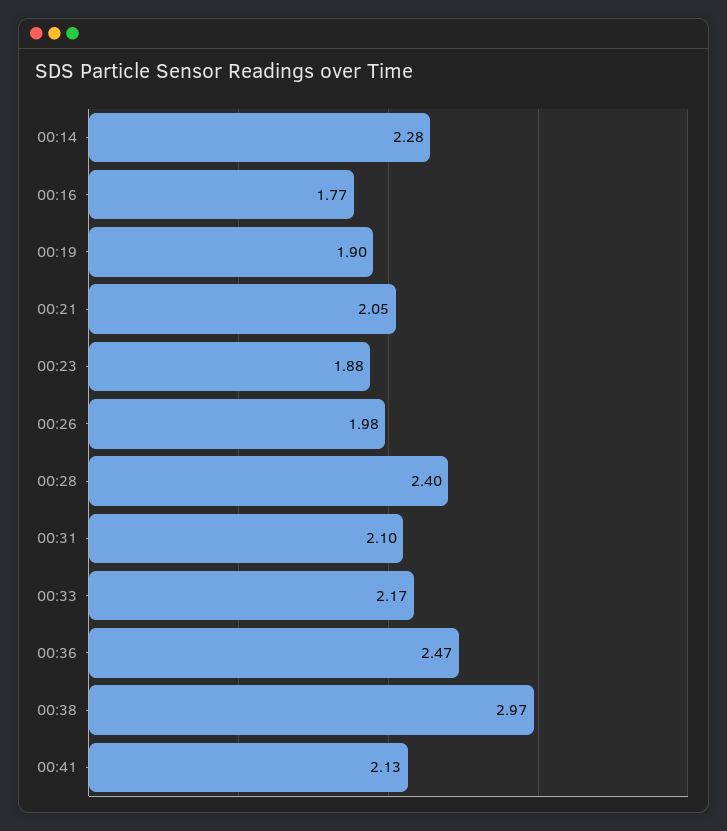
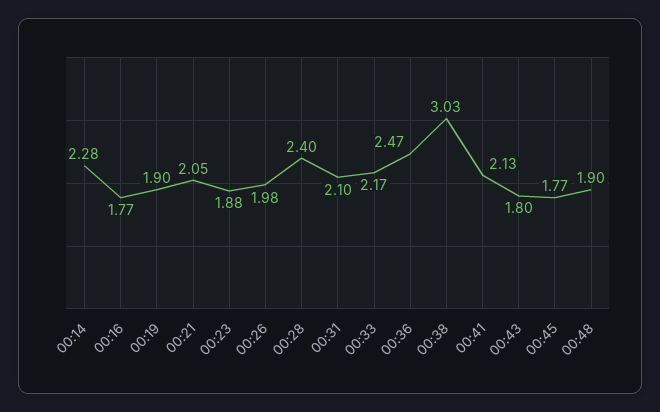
00:38: 2.97 -> 3.03
00:43: none -> 1.8
00:45: none -> 1.77
00:48: none -> 1.9

